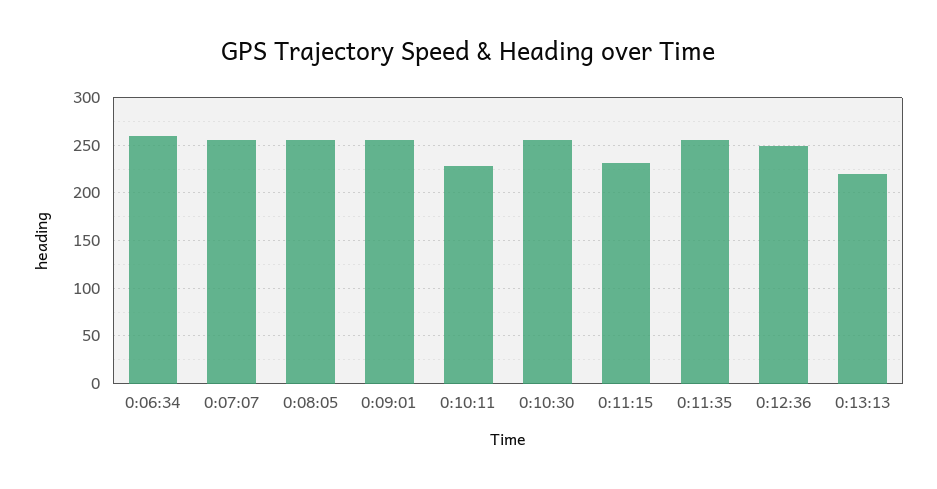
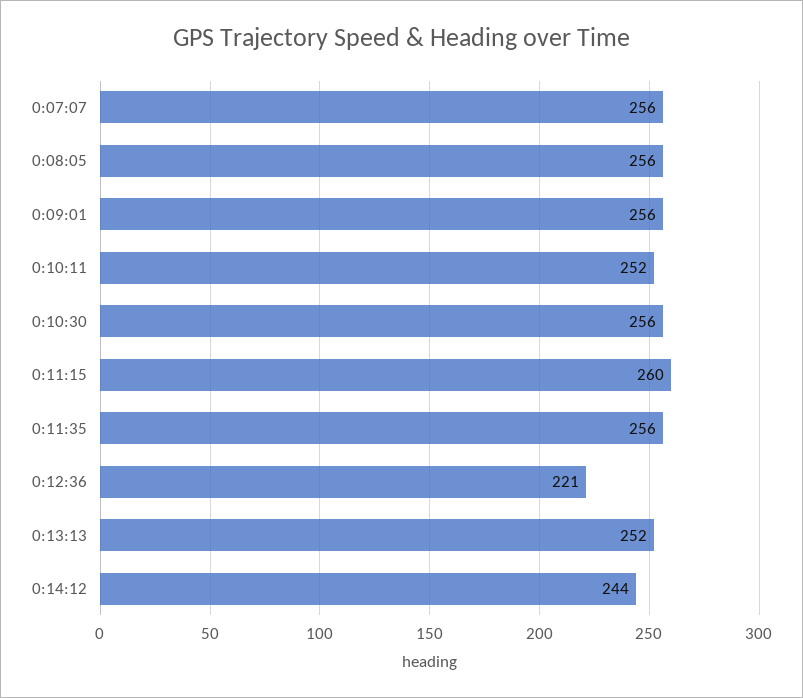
0:06:34: 260 -> none
0:10:11: 230 -> 252
0:11:15: 230 -> 260
0:12:36: 250 -> 221
0:13:13: 220 -> 252
0:14:12: none -> 244

